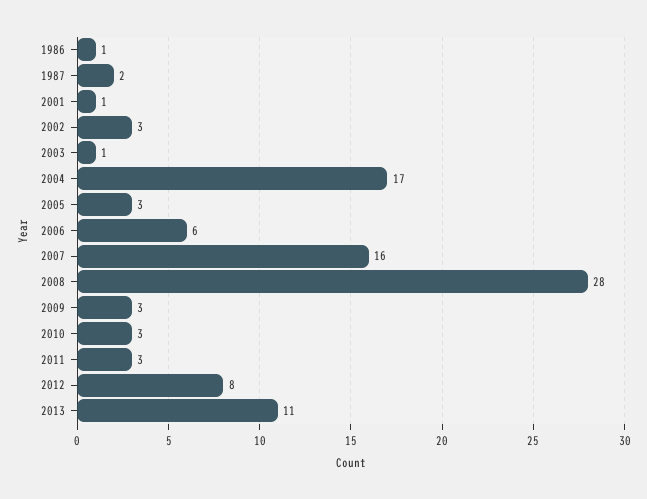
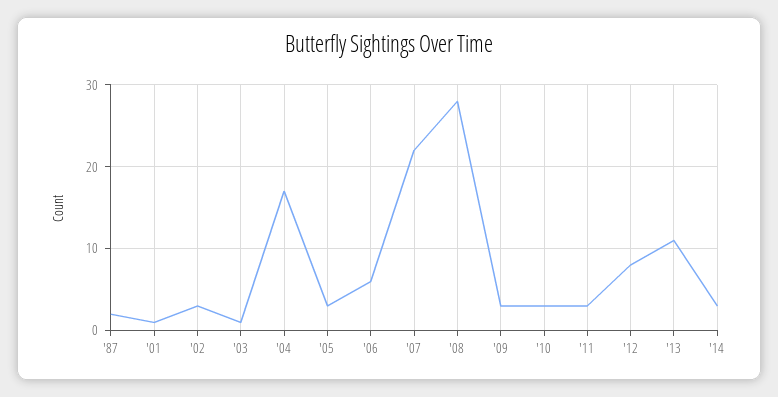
1986: 1 -> none
2007: 16 -> 22
'14: none -> 3

